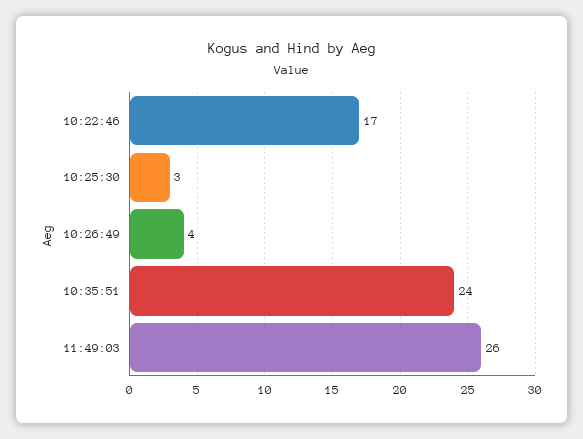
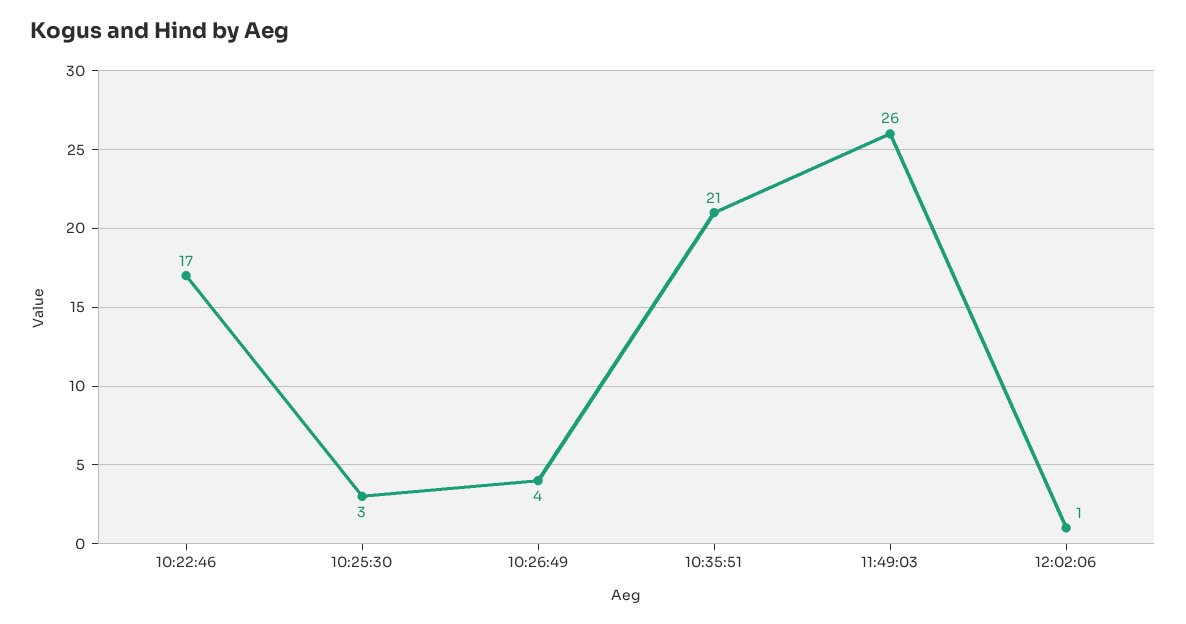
10:35:51: 24 -> 21
12:02:06: none -> 1

